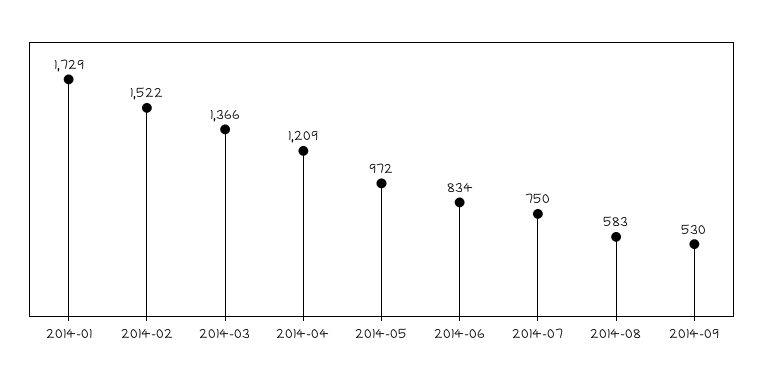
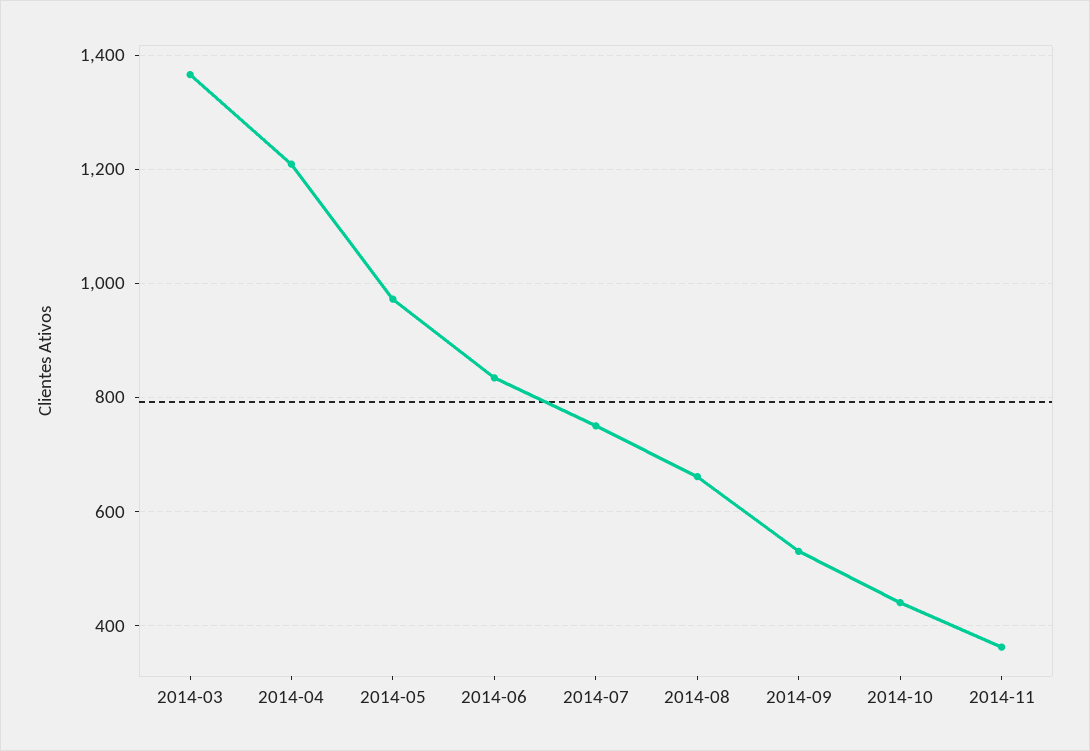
2014-01: 1729 -> none
2014-02: 1522 -> none
2014-08: 583 -> 660
2014-10: none -> 440
2014-11: none -> 360

